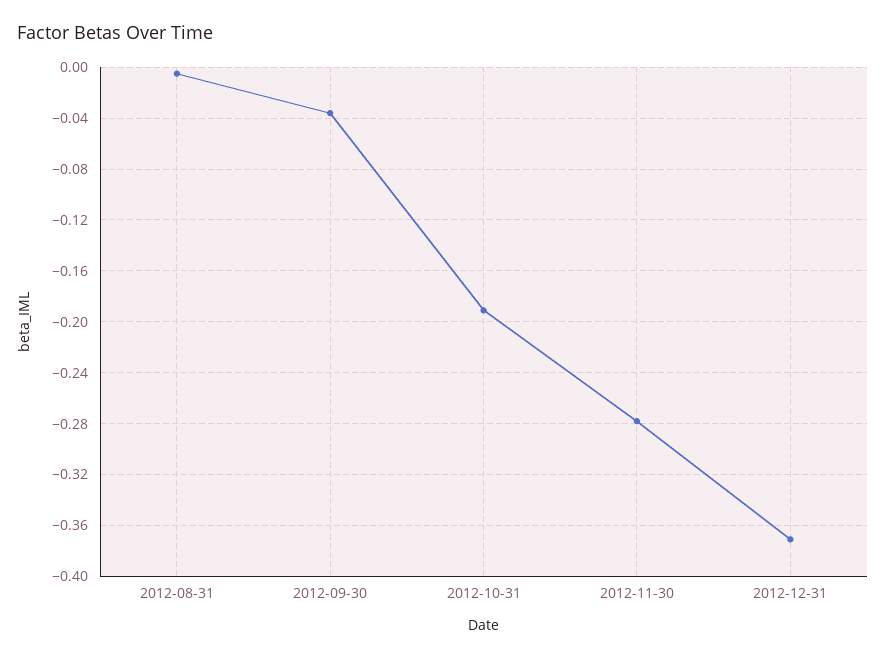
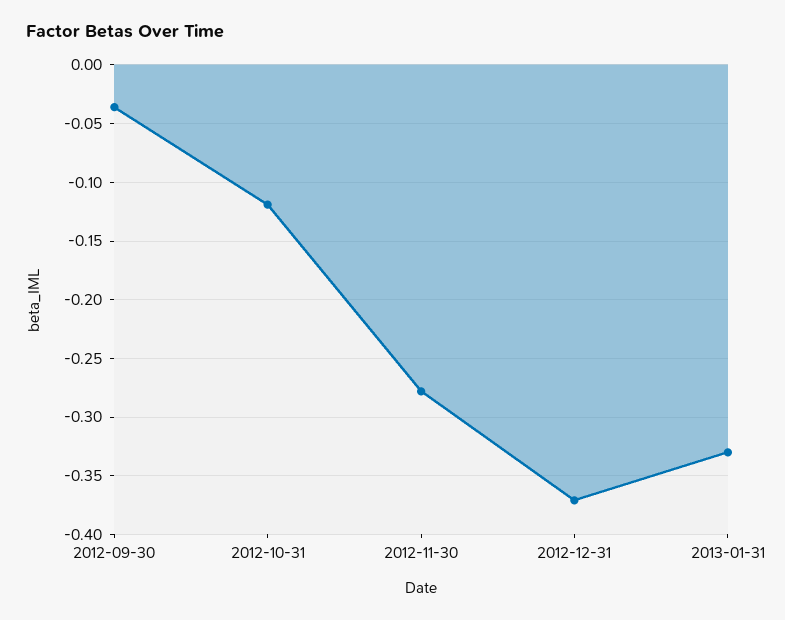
2012-08-31: -0.005 -> none
2012-10-31: -0.19 -> -0.12
2013-01-31: none -> -0.33

